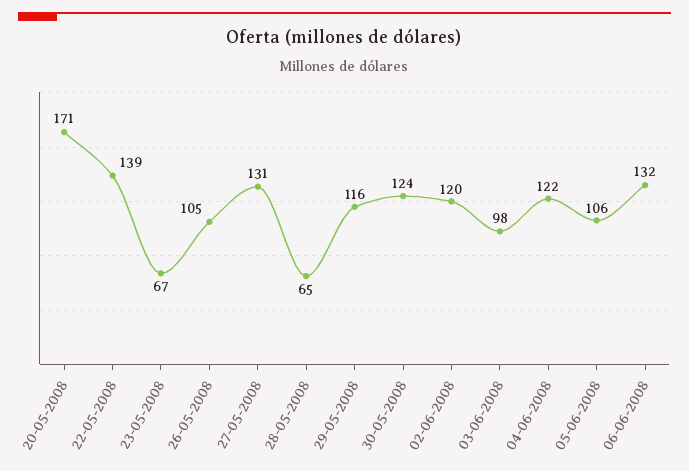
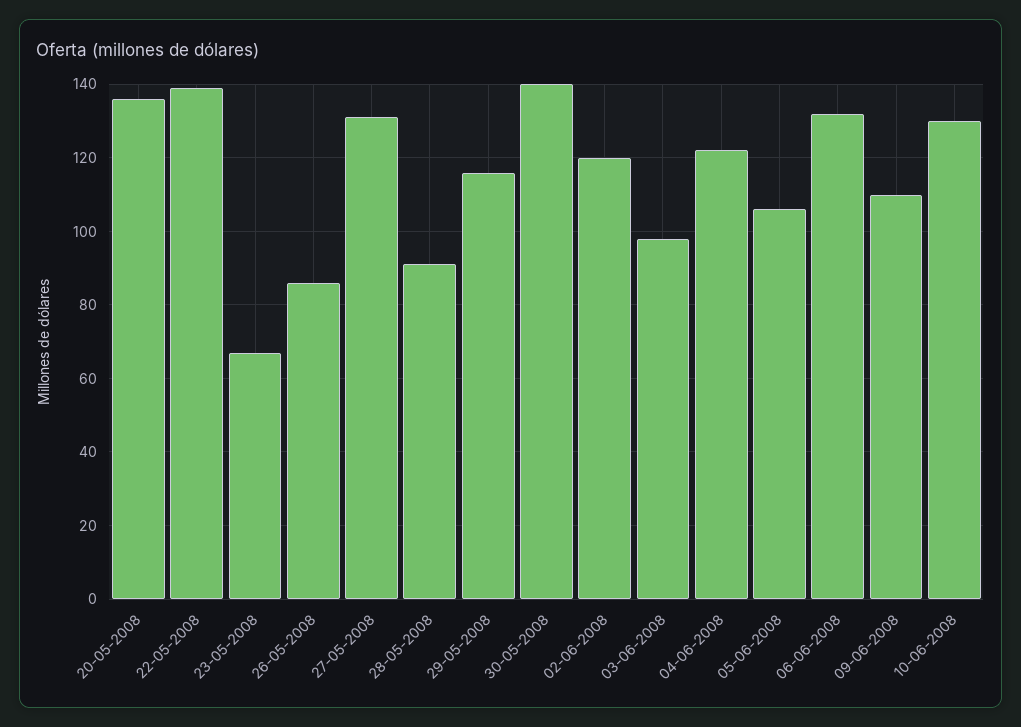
20-05-2008: 171 -> 135
26-05-2008: 105 -> 85
28-05-2008: 65 -> 90
30-05-2008: 124 -> 140
09-06-2008: none -> 110
10-06-2008: none -> 130

